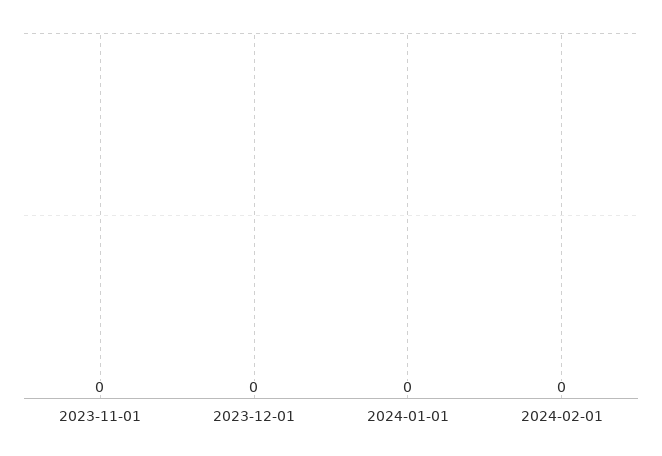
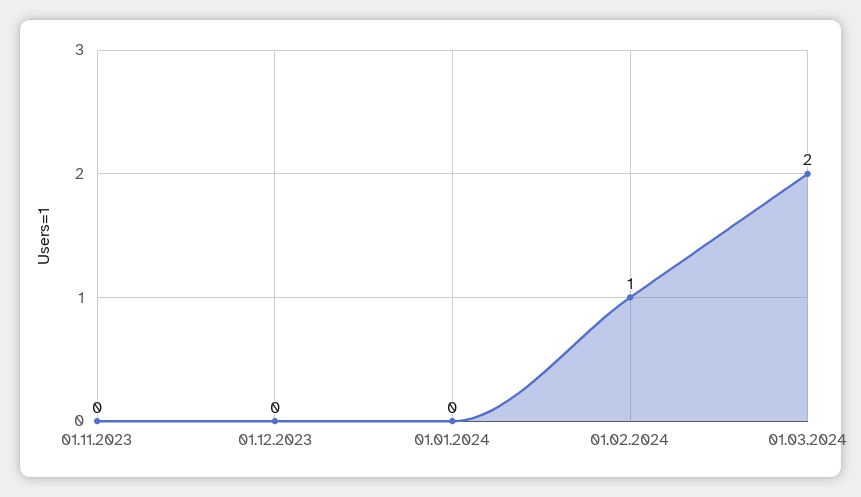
2024-02-01: 0 -> 1
01.03.2024: none -> 2

